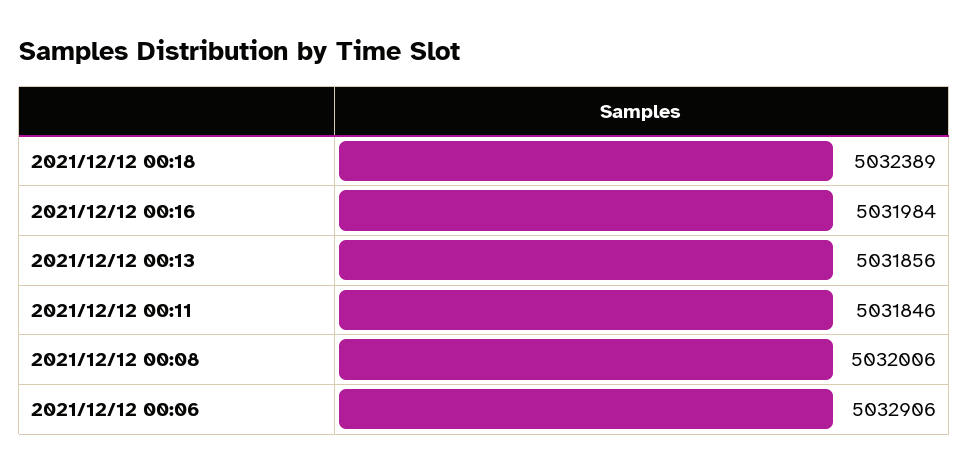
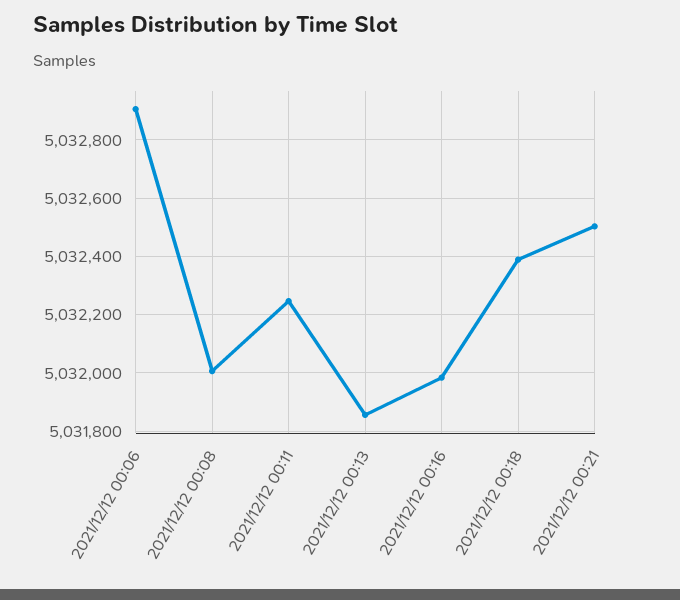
2021/12/12 00:11: 5031846 -> 5032250
2021/12/12 00:21: none -> 5032500

